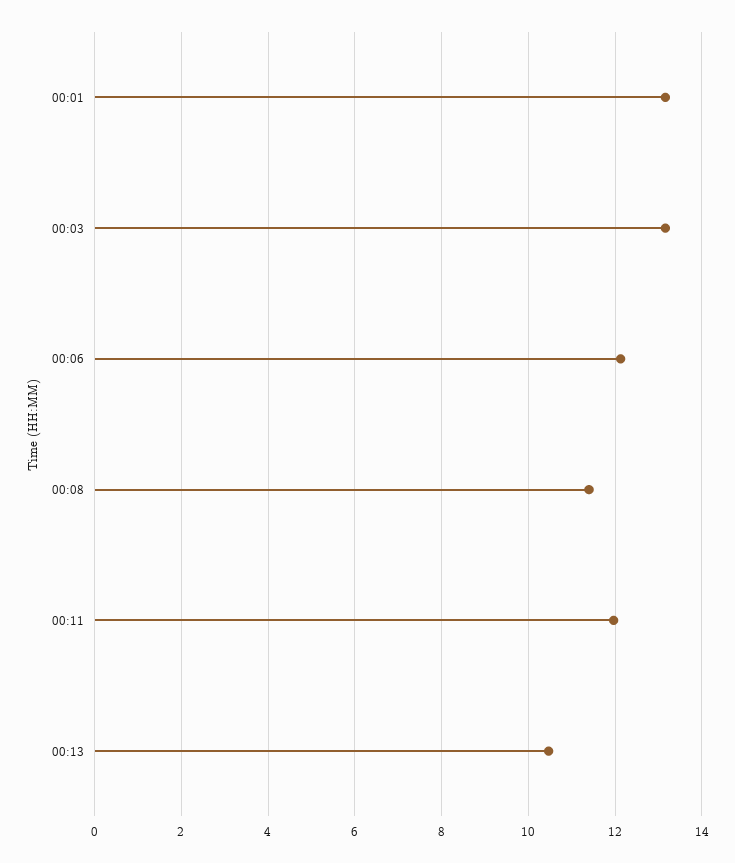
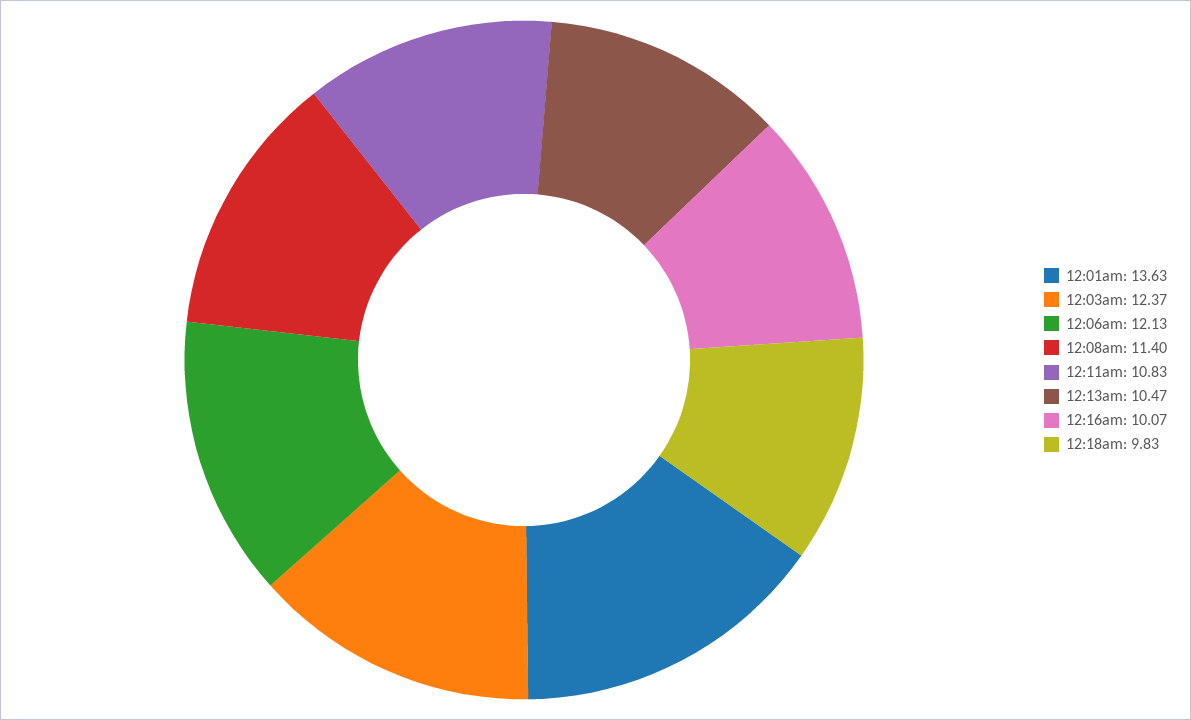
00:01: 13.2 -> 13.63
00:03: 13.2 -> 12.37
00:11: 12 -> 10.83
12:16am: none -> 10.07
12:18am: none -> 9.83

